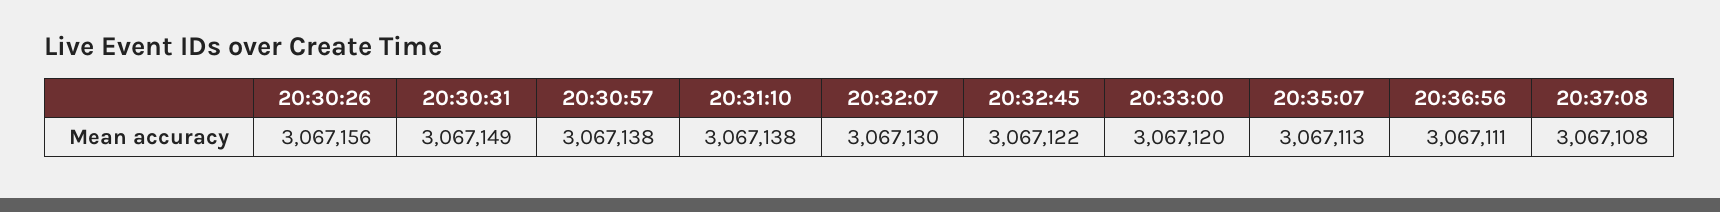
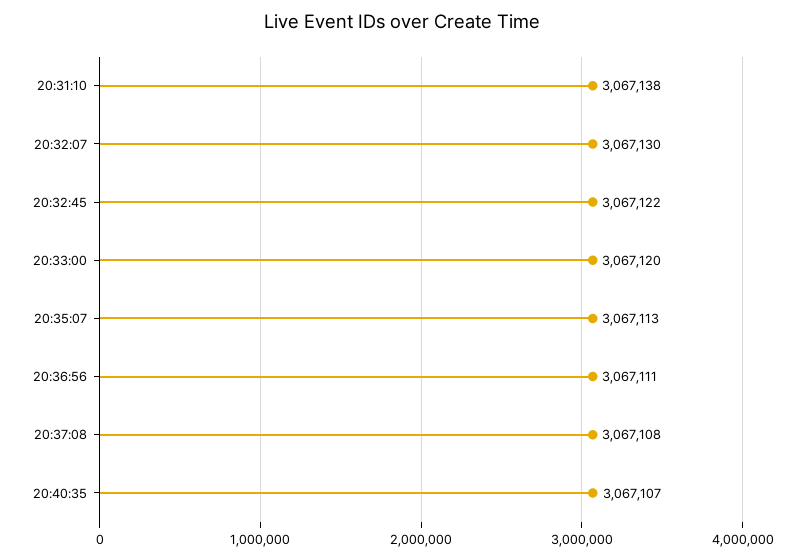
20:30:26: 3067156 -> none
20:30:31: 3067149 -> none
20:30:57: 3067138 -> none
20:40:35: none -> 3067107

